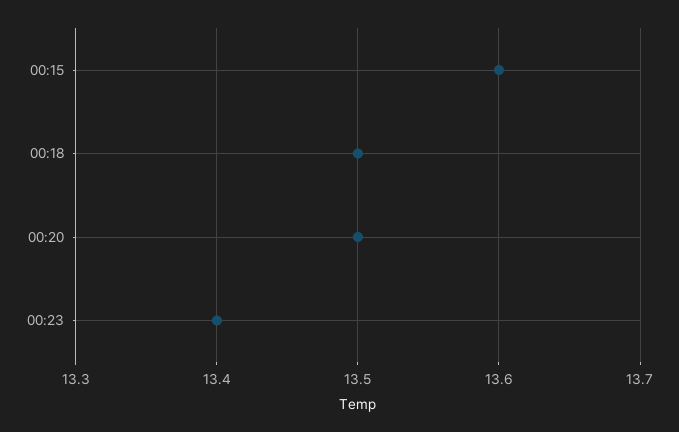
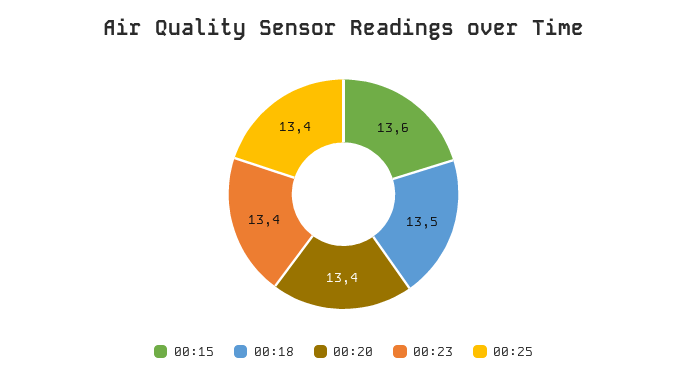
00:20: 13.5 -> 13.4
00:25: none -> 13.4

